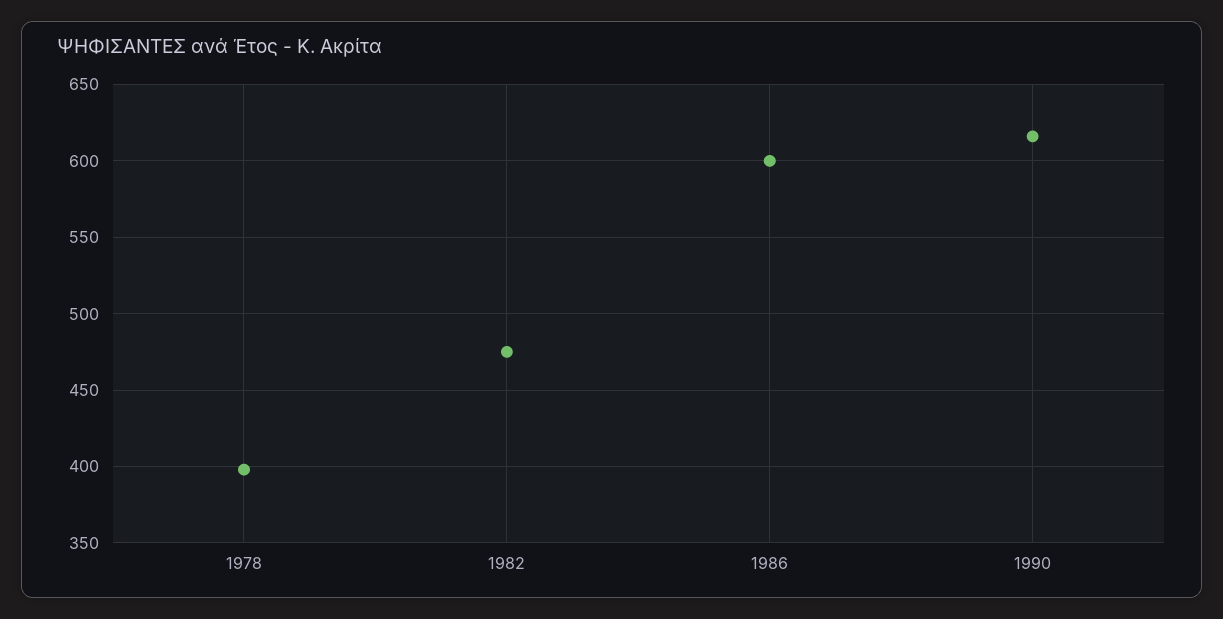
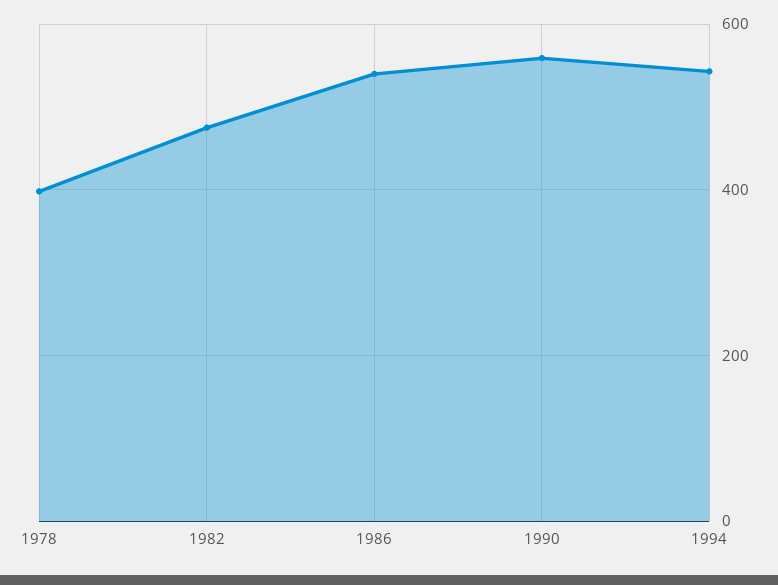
1986: 600 -> 540
1990: 615 -> 560
1994: none -> 540

